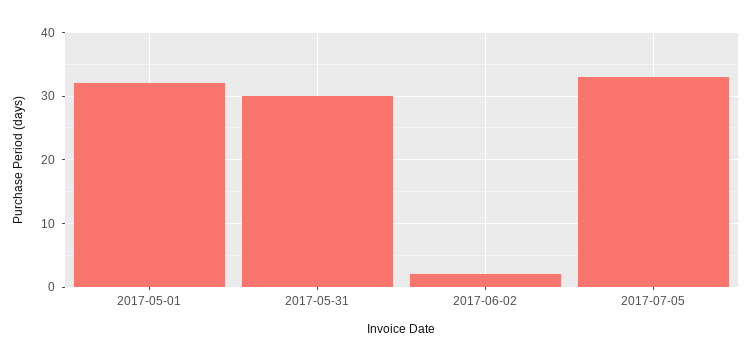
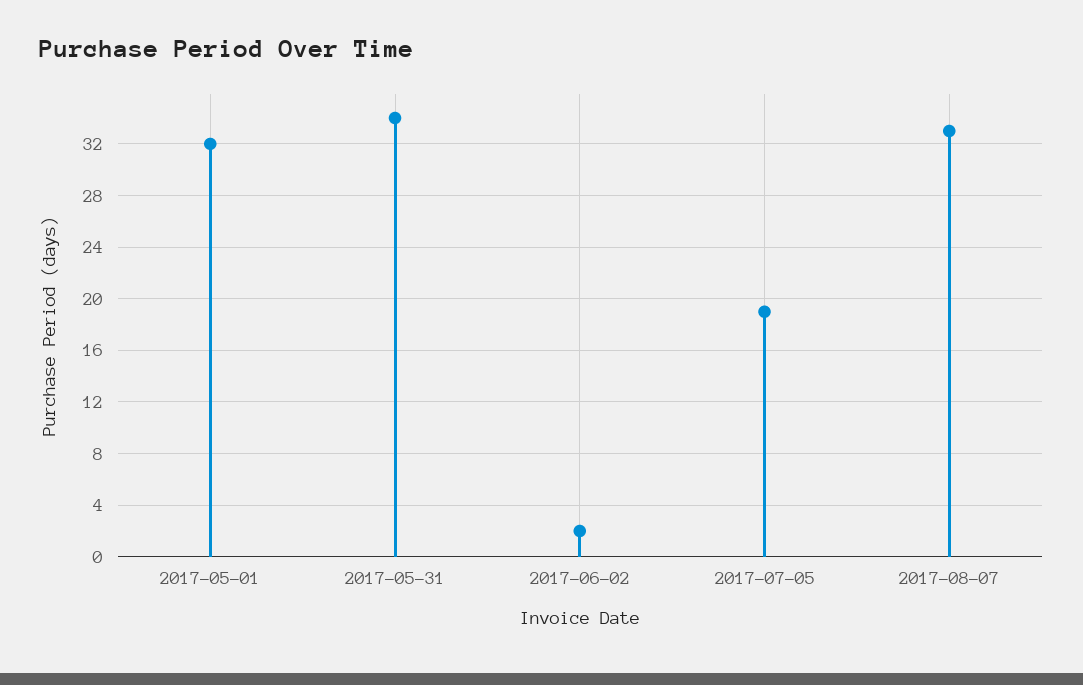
2017-05-31: 30 -> 34
2017-07-05: 33 -> 19
2017-08-07: none -> 33

